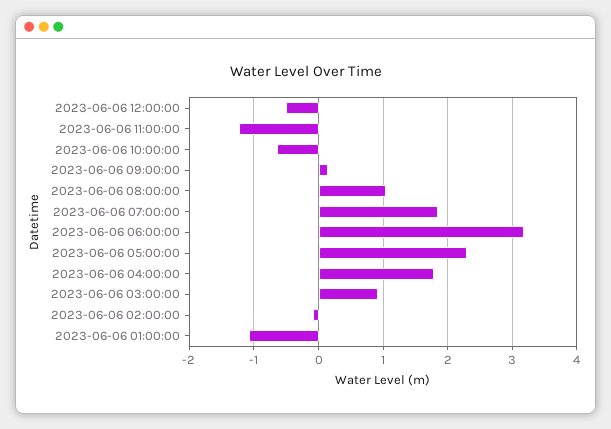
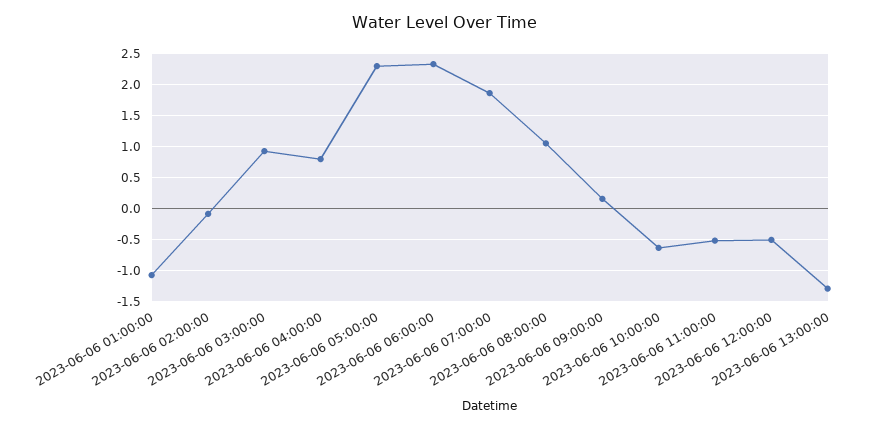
2023-06-06 11:00:00: -1.2 -> -0.5
2023-06-06 06:00:00: 3.2 -> 2.3
2023-06-06 04:00:00: 1.8 -> 0.8
2023-06-06 13:00:00: none -> -1.3

